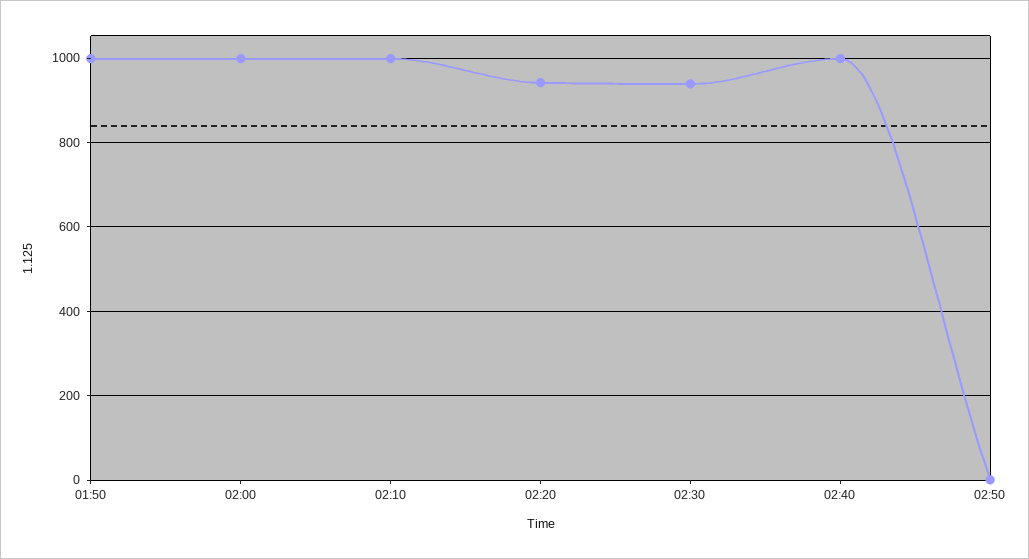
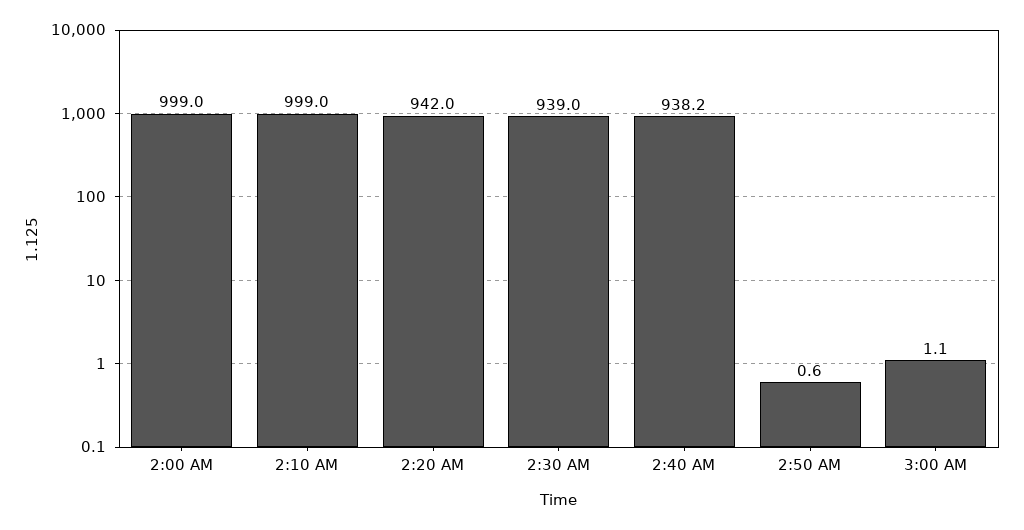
01:50: 1000 -> none
02:40: 1000 -> 938.2
3:00 AM: none -> 1.1

